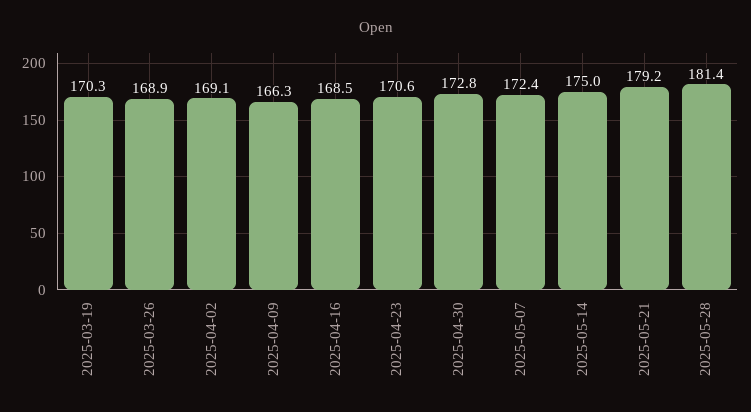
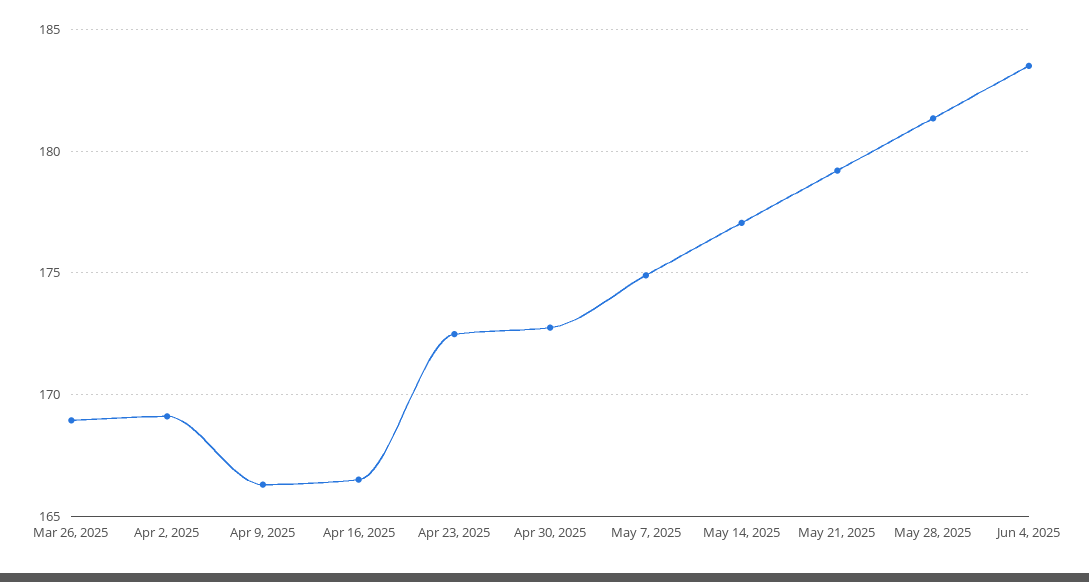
2025-03-19: 170.3 -> none
2025-04-16: 168.5 -> 166.5
2025-04-23: 170.6 -> 172.5
2025-05-07: 172.4 -> 175
2025-05-14: 175 -> 177
Jun 4, 2025: none -> 183.5

